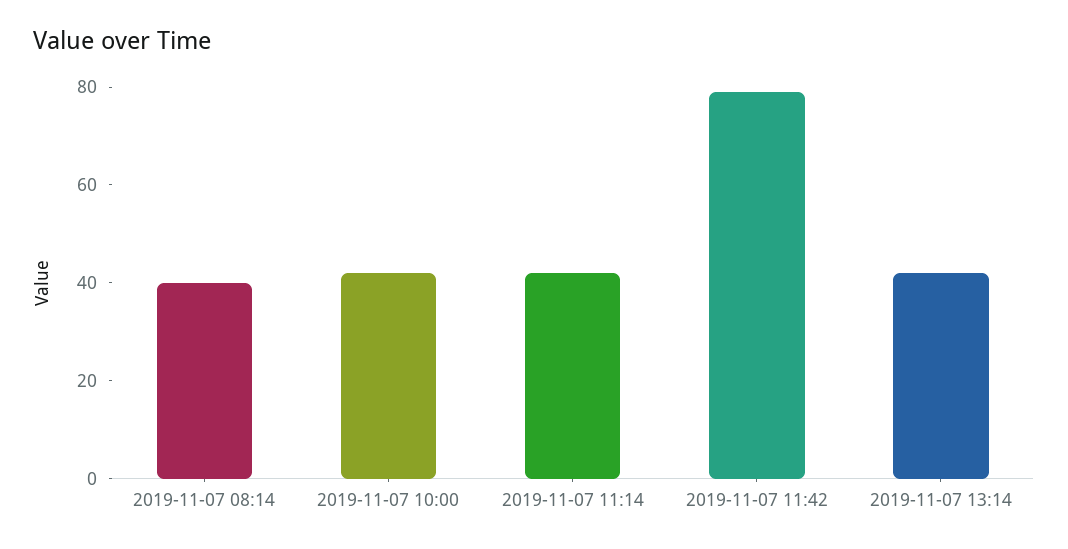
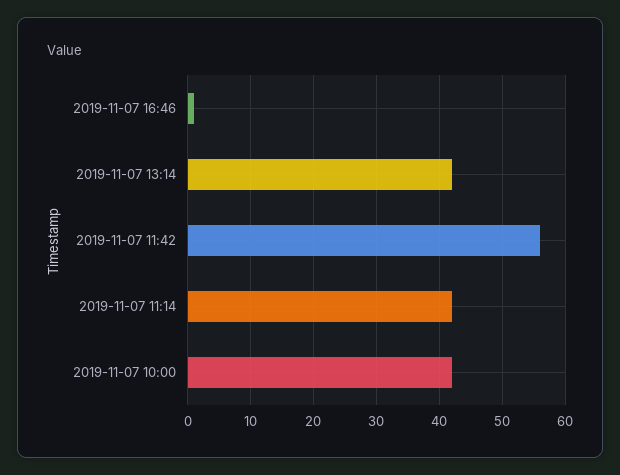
2019-11-07 08:14: 40 -> none
2019-11-07 11:42: 80 -> 56
2019-11-07 16:46: none -> 1

